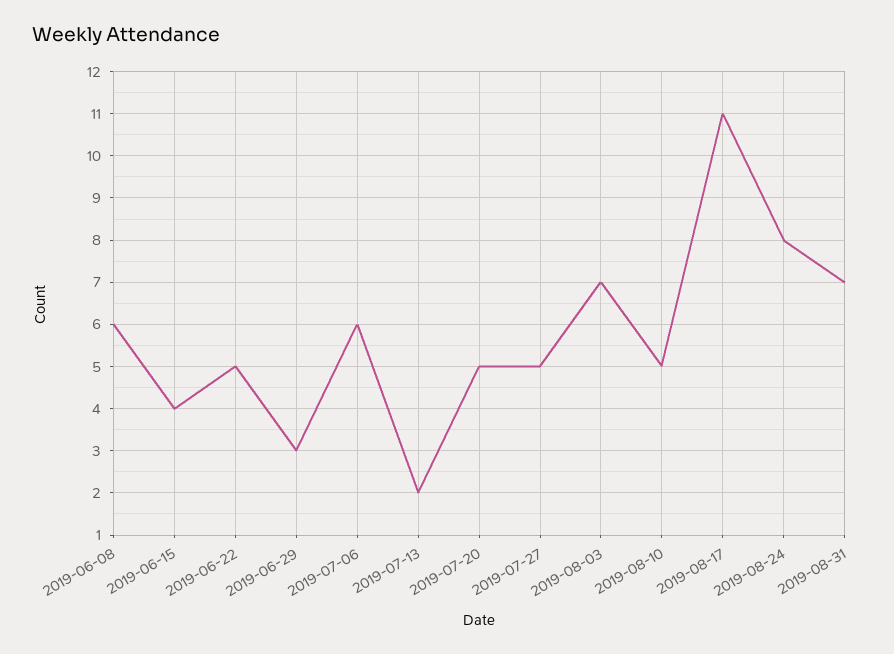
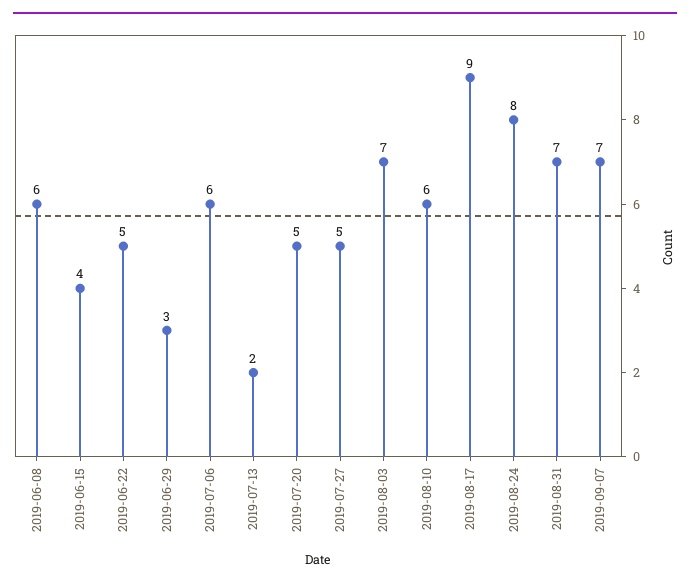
2019-08-10: 5 -> 6
2019-08-17: 11 -> 9
2019-09-07: none -> 7

